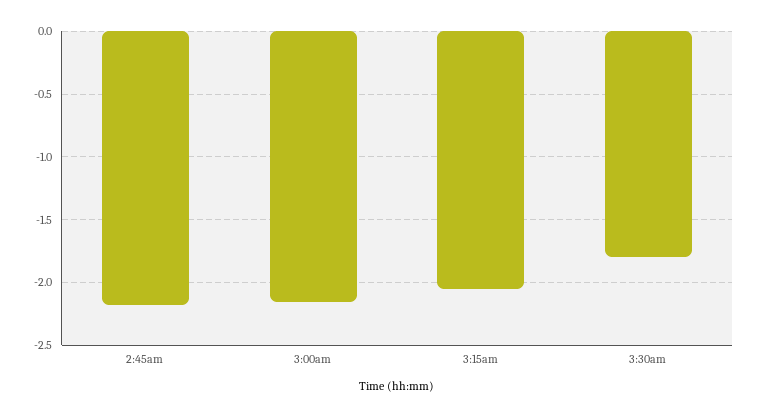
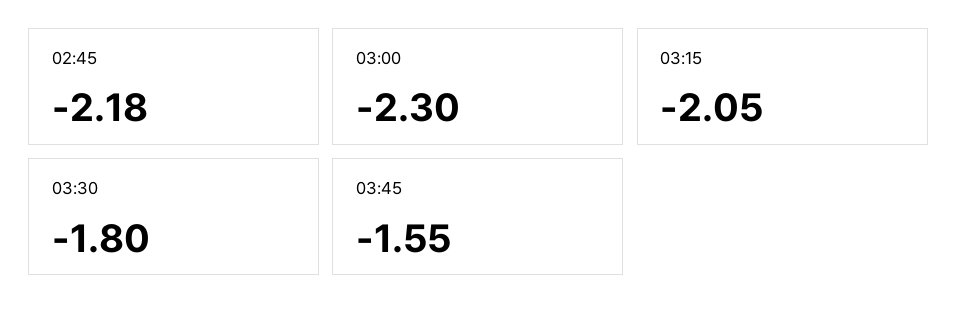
3:00am: -2.15 -> -2.3
03:45: none -> -1.55

